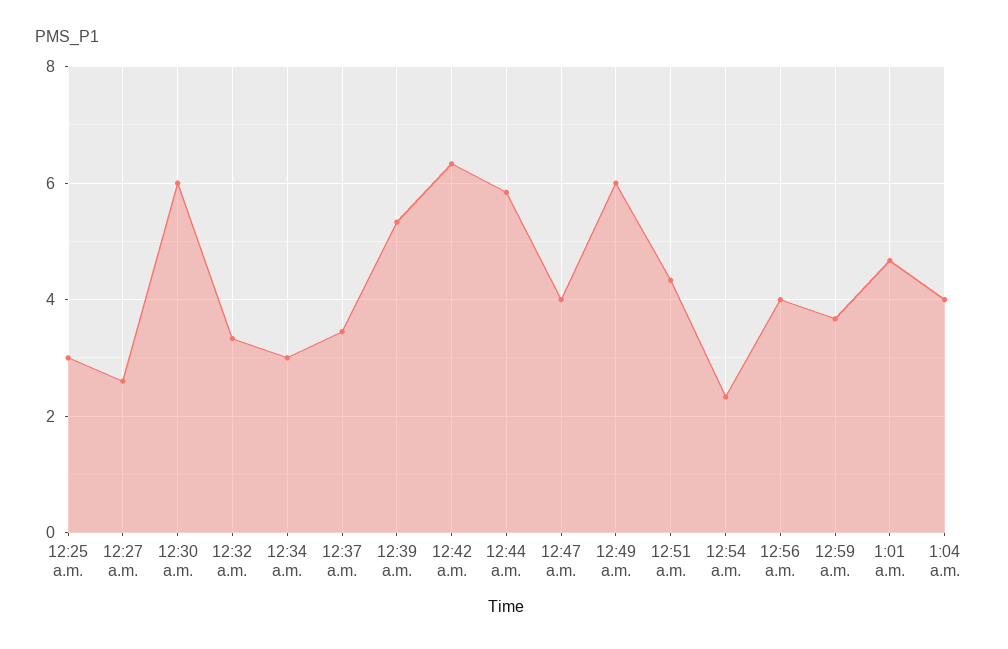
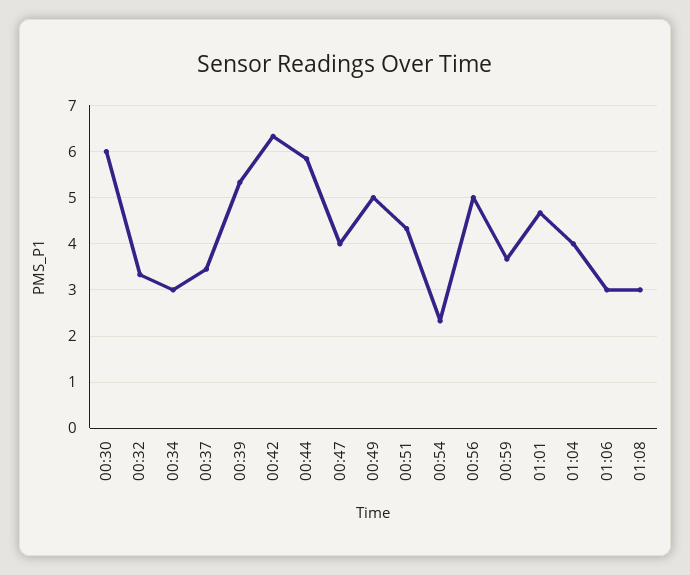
12:25 a.m.: 3 -> none
12:27 a.m.: 2.6 -> none
12:49 a.m.: 6 -> 5
12:56 a.m.: 4 -> 5
01:06: none -> 3
01:08: none -> 3

